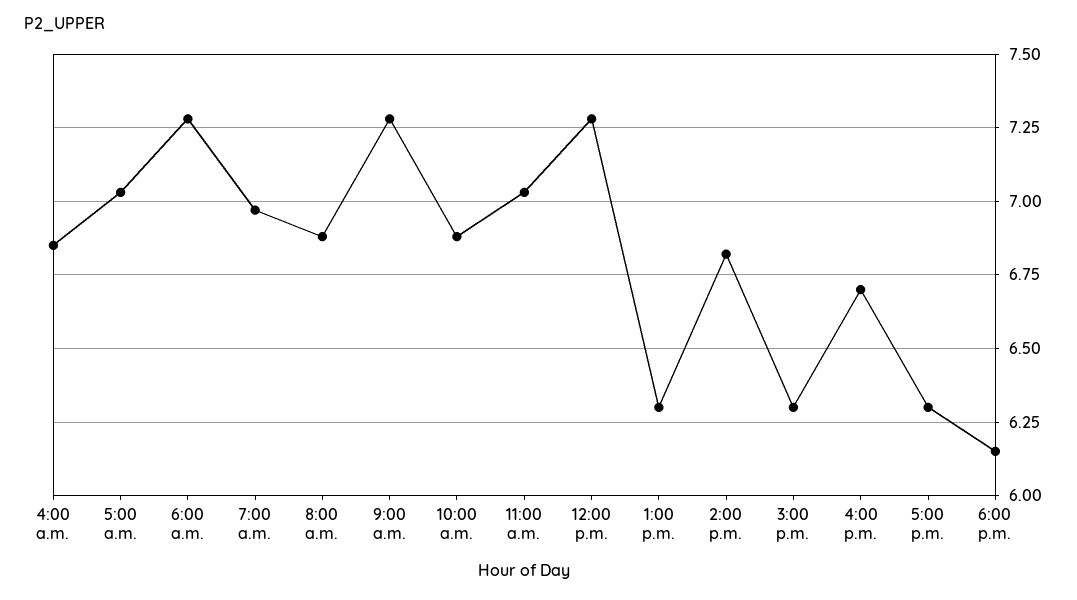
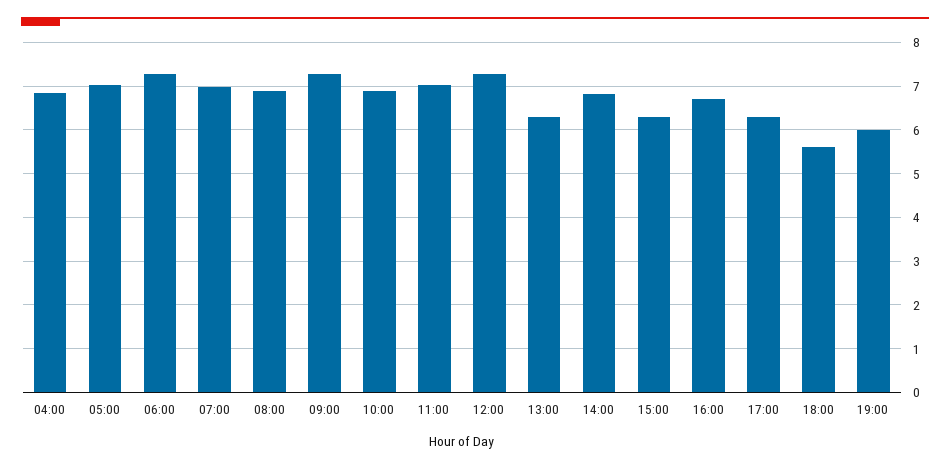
6:00 p.m.: 6.15 -> 5.6
19:00: none -> 6

